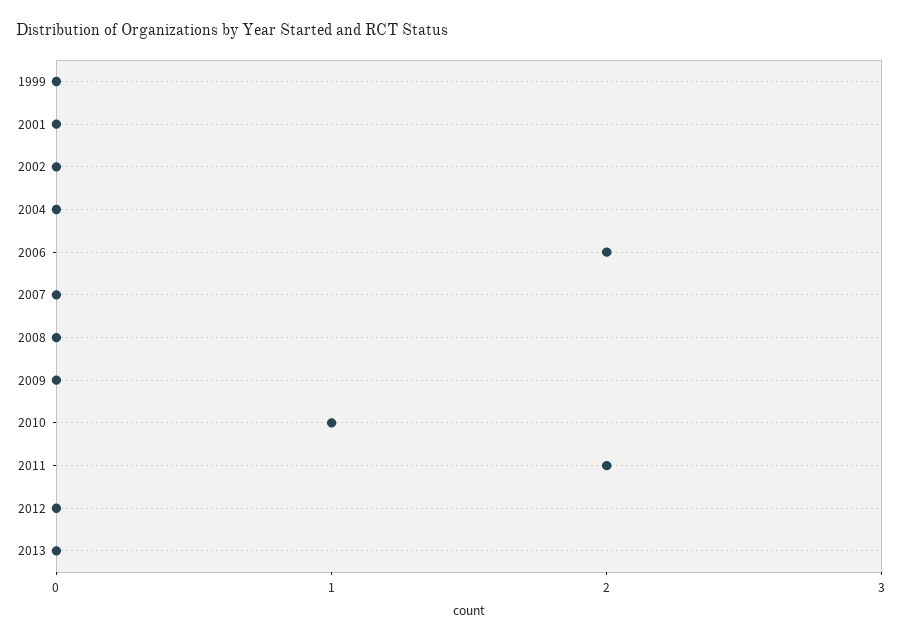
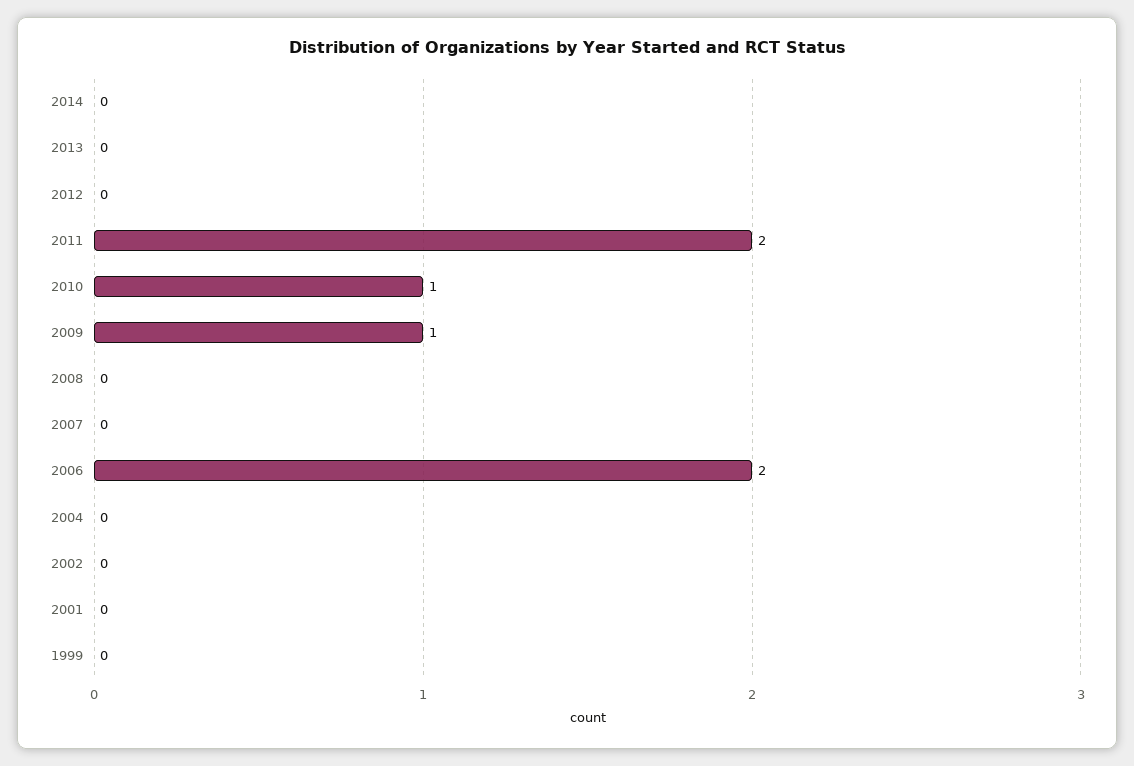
2009: 0 -> 1
2014: none -> 0

